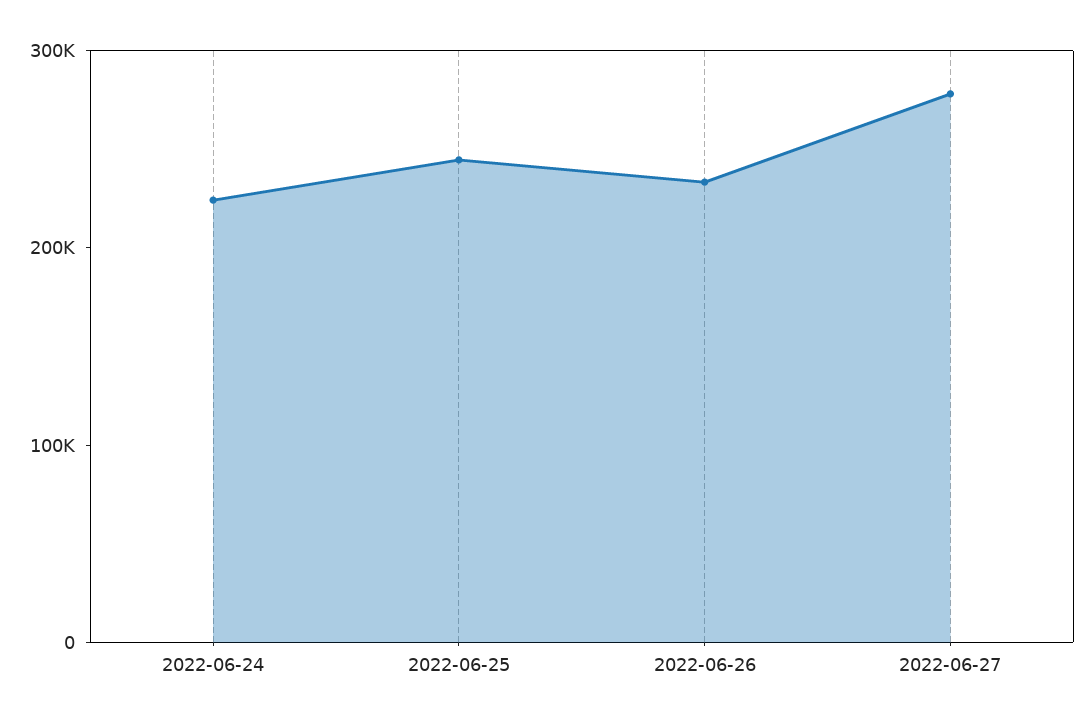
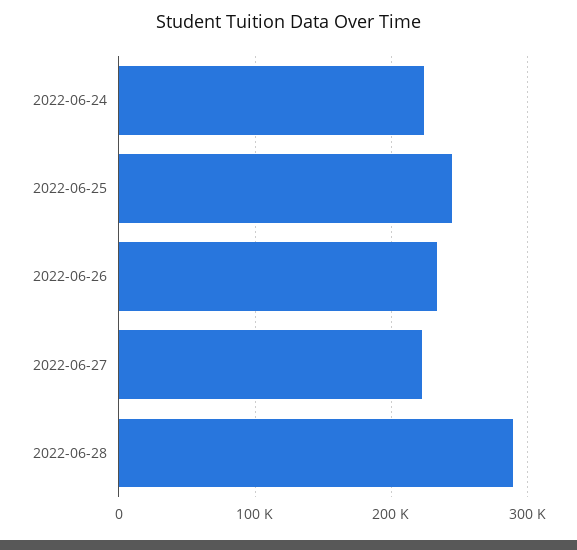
2022-06-27: 280000 -> 220000
2022-06-28: none -> 290000

